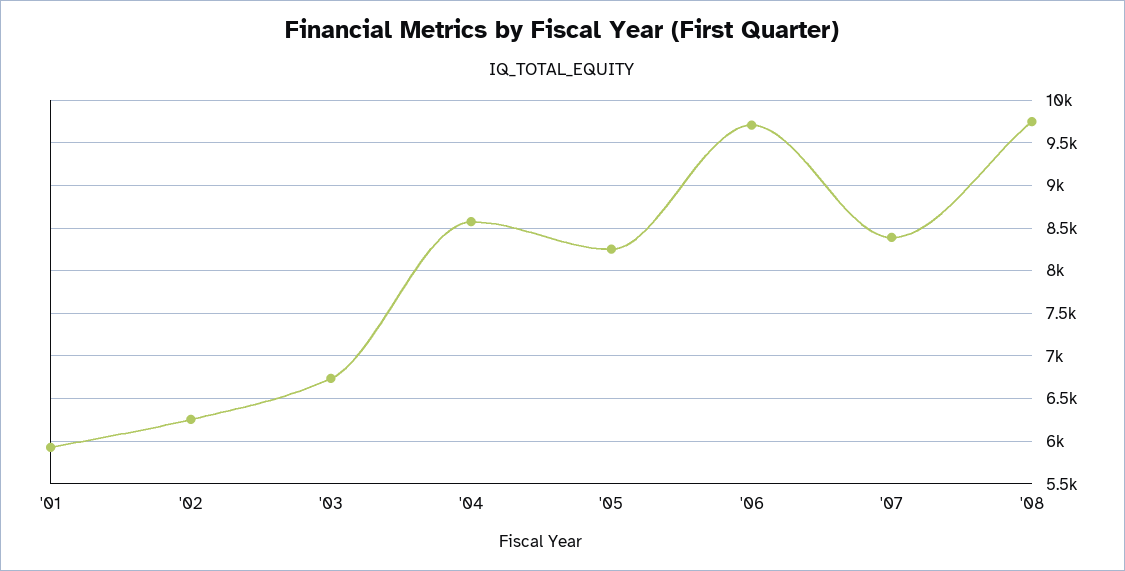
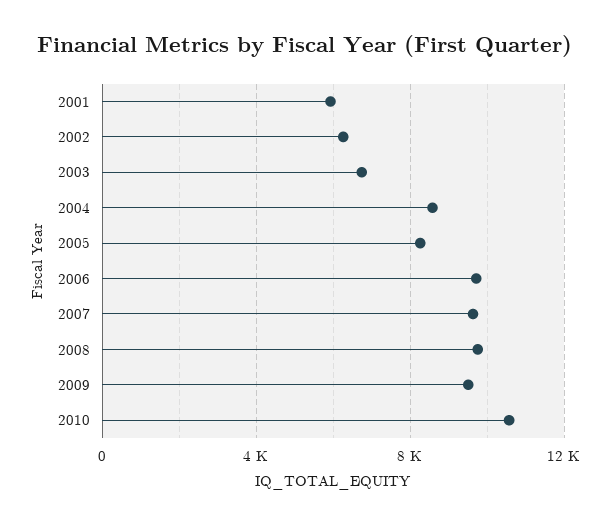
'07: 8400 -> 9500
2009: none -> 9500
2010: none -> 10500

